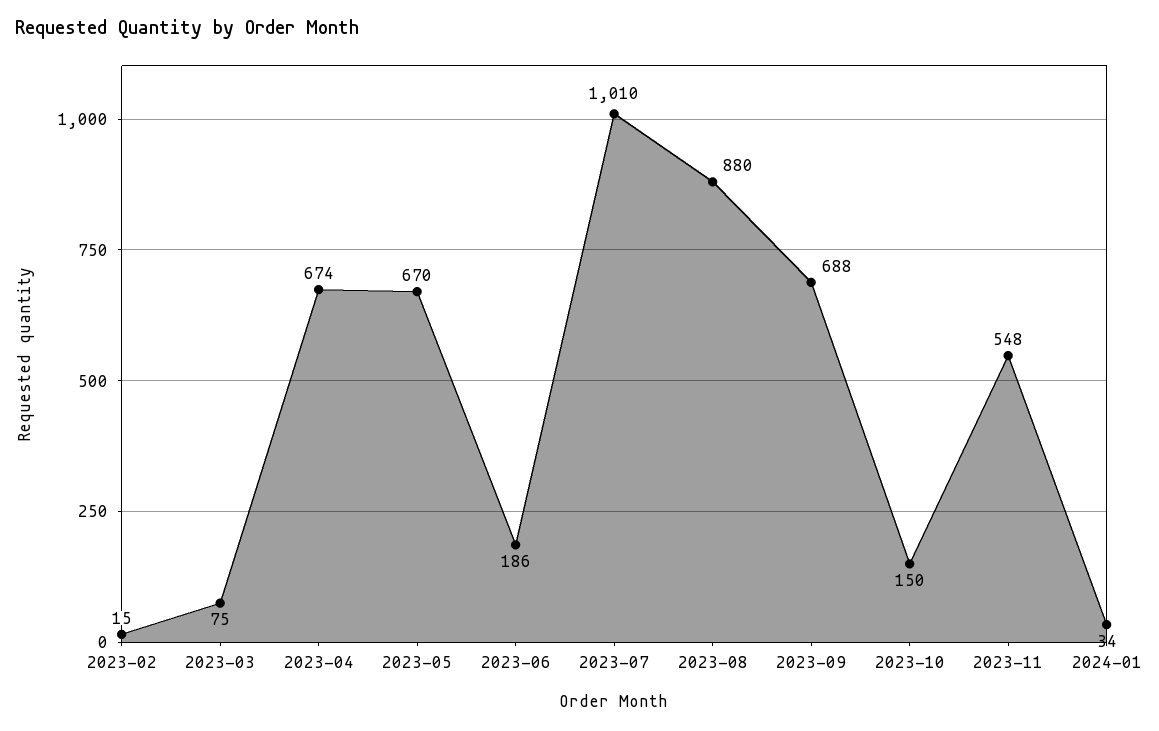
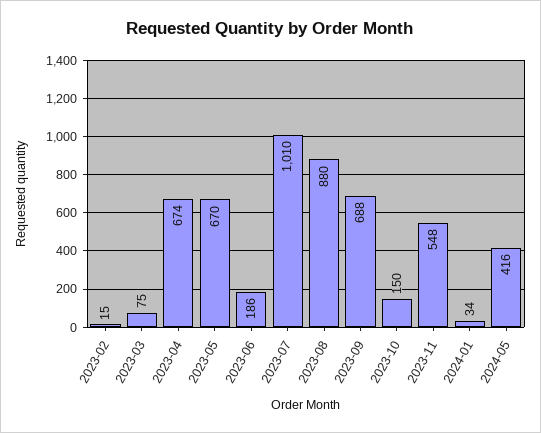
2024-05: none -> 416

